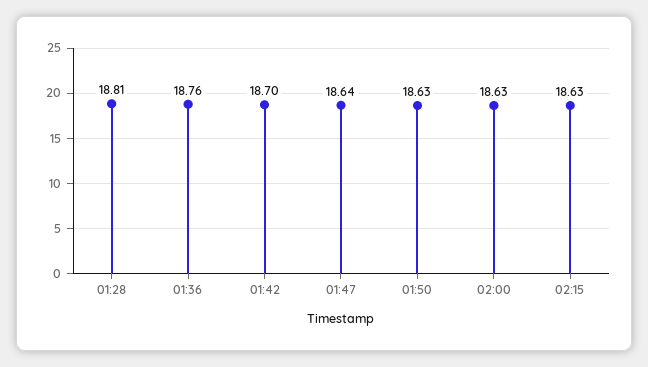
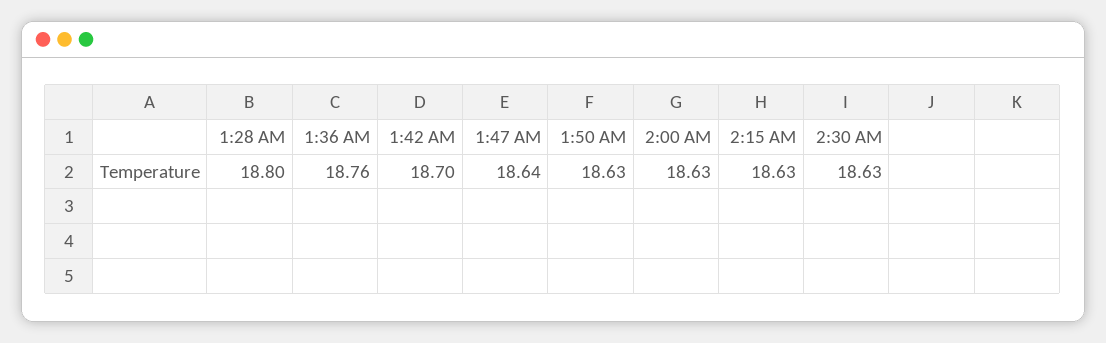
01:28: 18.81 -> 18.8
2:30 AM: none -> 18.63

